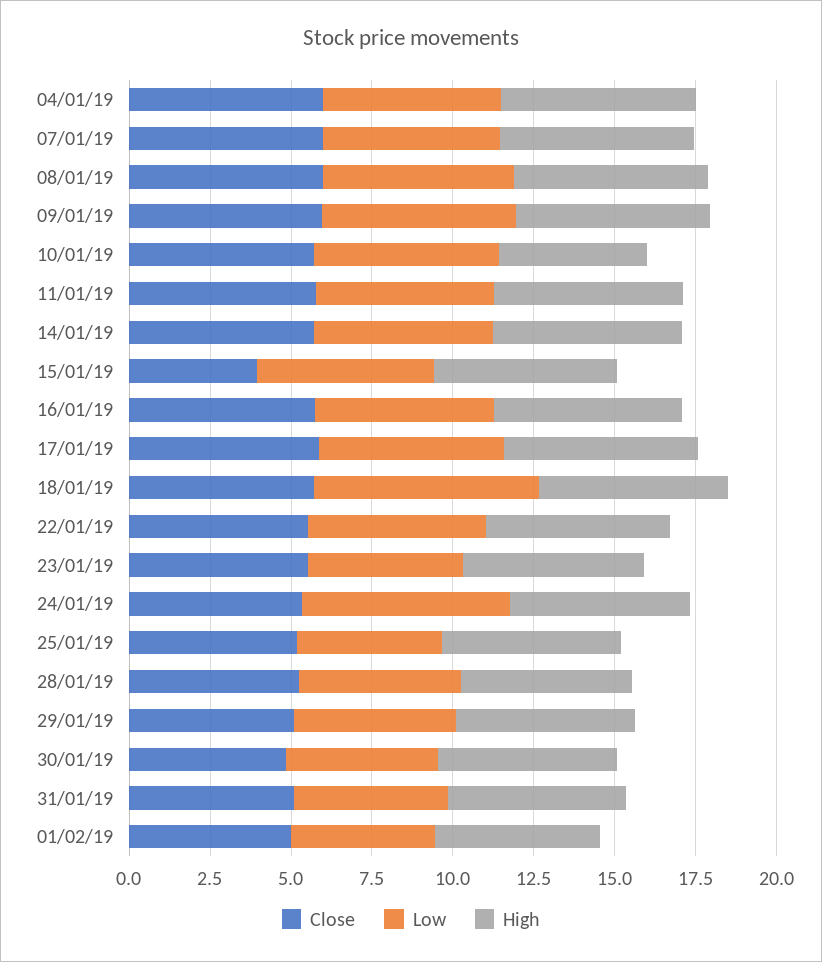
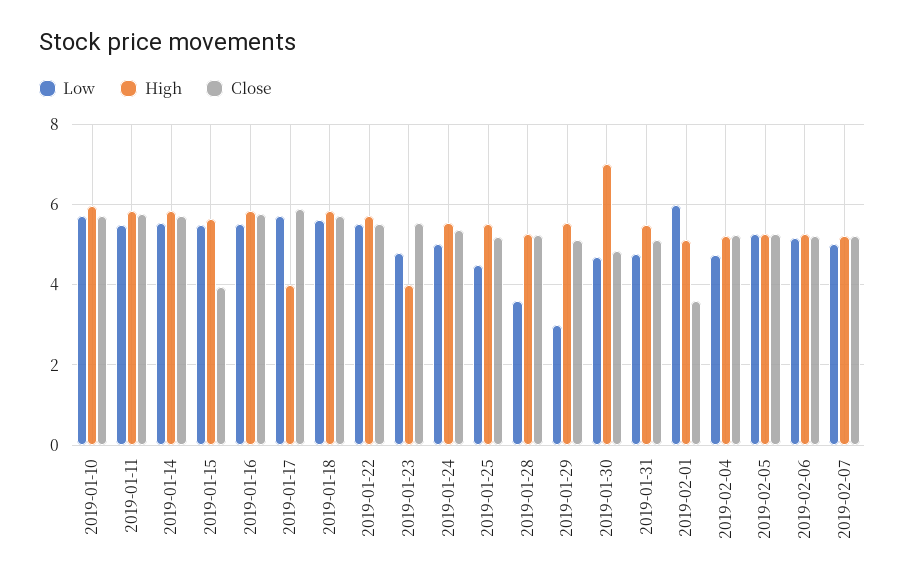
Close, 04/01/19: 6 -> none
Low, 04/01/19: 5.5 -> none
High, 04/01/19: 6 -> none
Close, 07/01/19: 6 -> none
Low, 07/01/19: 5.5 -> none
High, 07/01/19: 6 -> none
Close, 08/01/19: 6 -> none
Low, 08/01/19: 6 -> none
High, 08/01/19: 6 -> none
Close, 09/01/19: 6 -> none
Low, 09/01/19: 6 -> none
High, 09/01/19: 6 -> none
High, 10/01/19: 4.5 -> 6
High, 17/01/19: 6 -> 4
Low, 18/01/19: 7 -> 5.6
High, 23/01/19: 5.5 -> 4
Low, 24/01/19: 6.5 -> 5
Low, 28/01/19: 5 -> 3.6
Low, 29/01/19: 5 -> 3
High, 30/01/19: 5.5 -> 7
Close, 01/02/19: 5 -> 3.6
Low, 01/02/19: 4.5 -> 6
Low, 2019-02-04: none -> 4.8
High, 2019-02-04: none -> 5.2
Close, 2019-02-04: none -> 5.2
Low, 2019-02-05: none -> 5.2
High, 2019-02-05: none -> 5.2
Close, 2019-02-05: none -> 5.2
Low, 2019-02-06: none -> 5.2
High, 2019-02-06: none -> 5.2
Close, 2019-02-06: none -> 5.2
Low, 2019-02-07: none -> 5
High, 2019-02-07: none -> 5.2
Close, 2019-02-07: none -> 5.2

